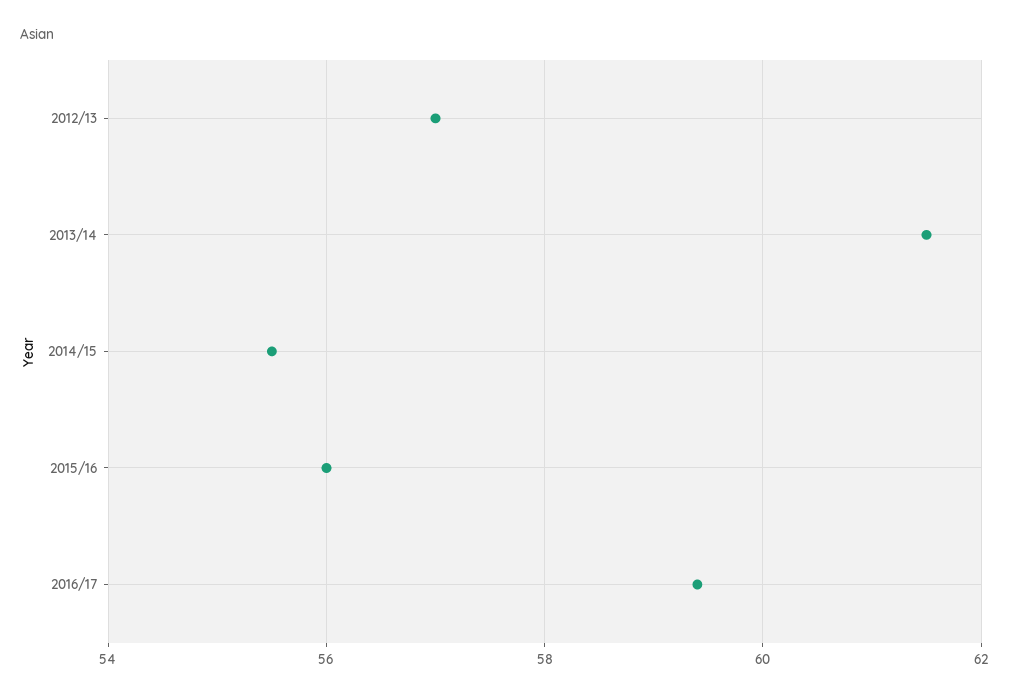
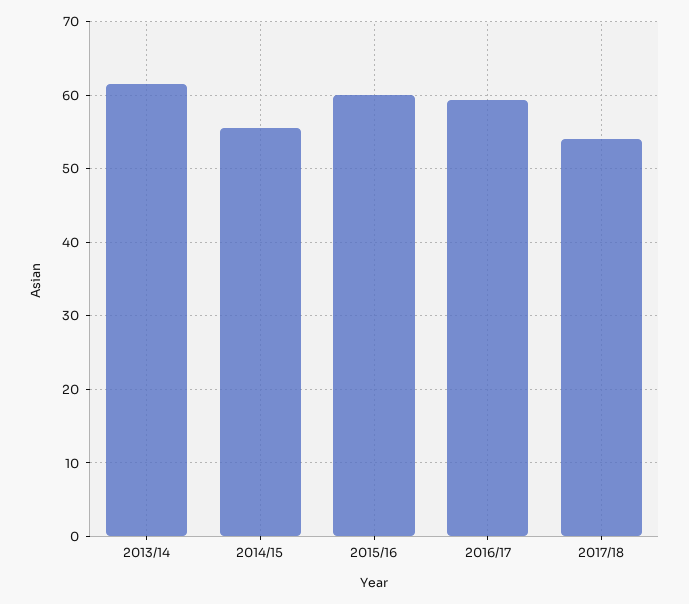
2012/13: 57 -> none
2015/16: 56 -> 60
2017/18: none -> 54

